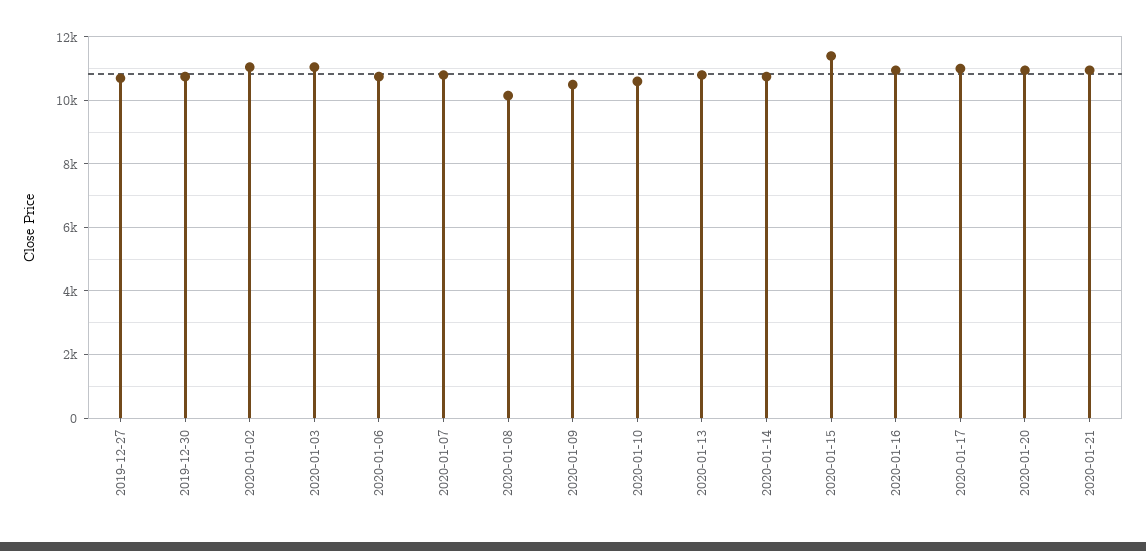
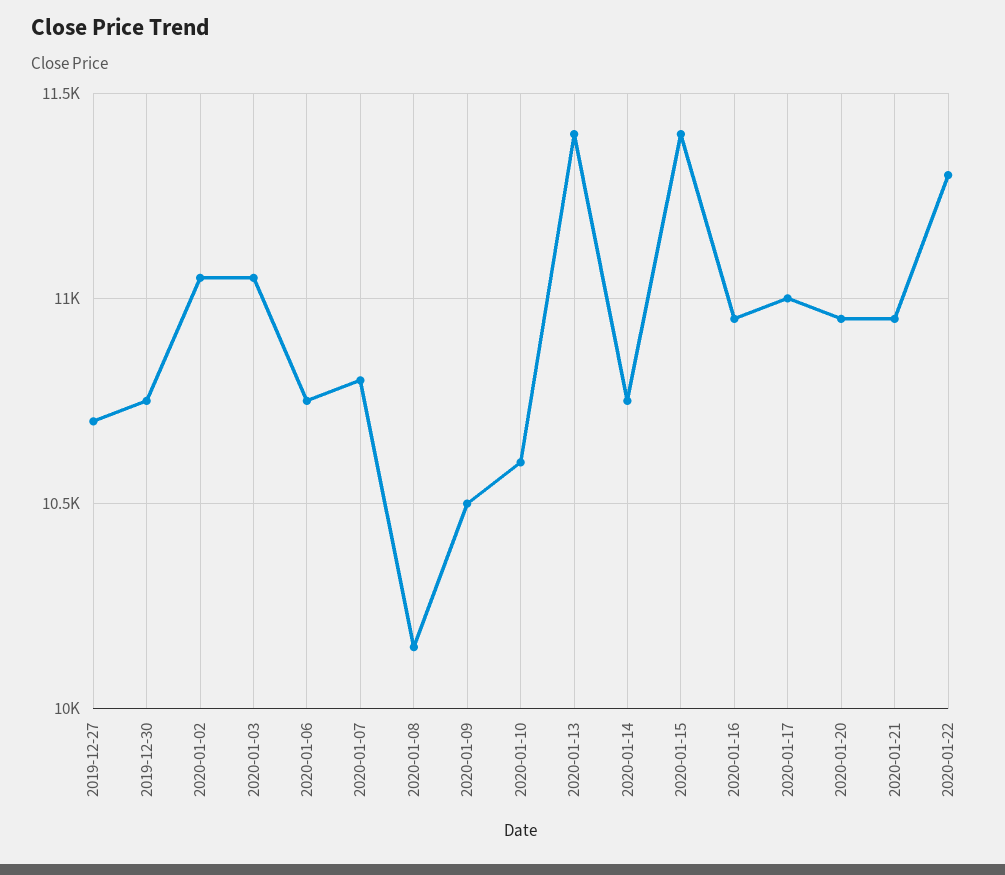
2020-01-13: 10800 -> 11400
2020-01-22: none -> 11300

